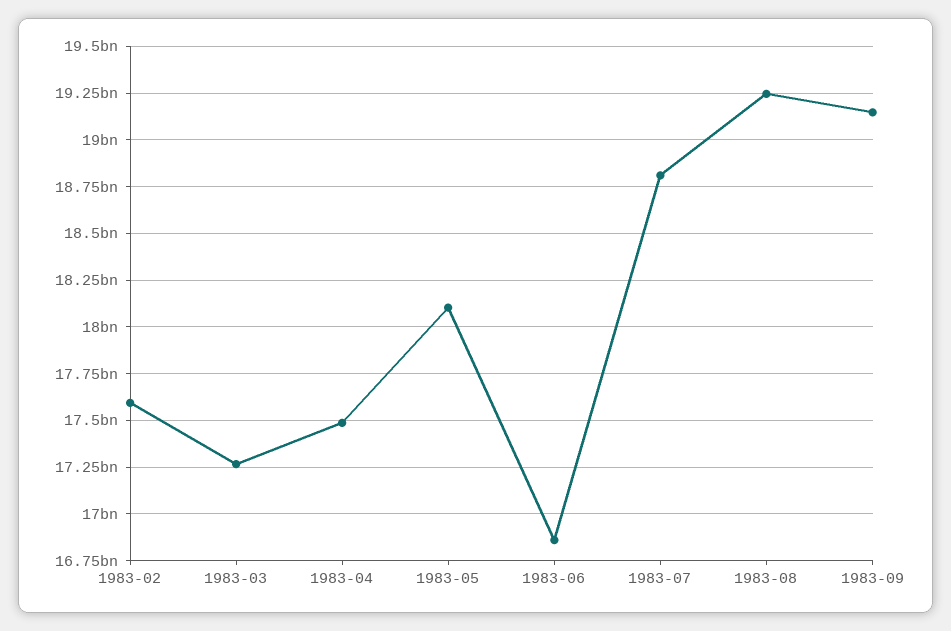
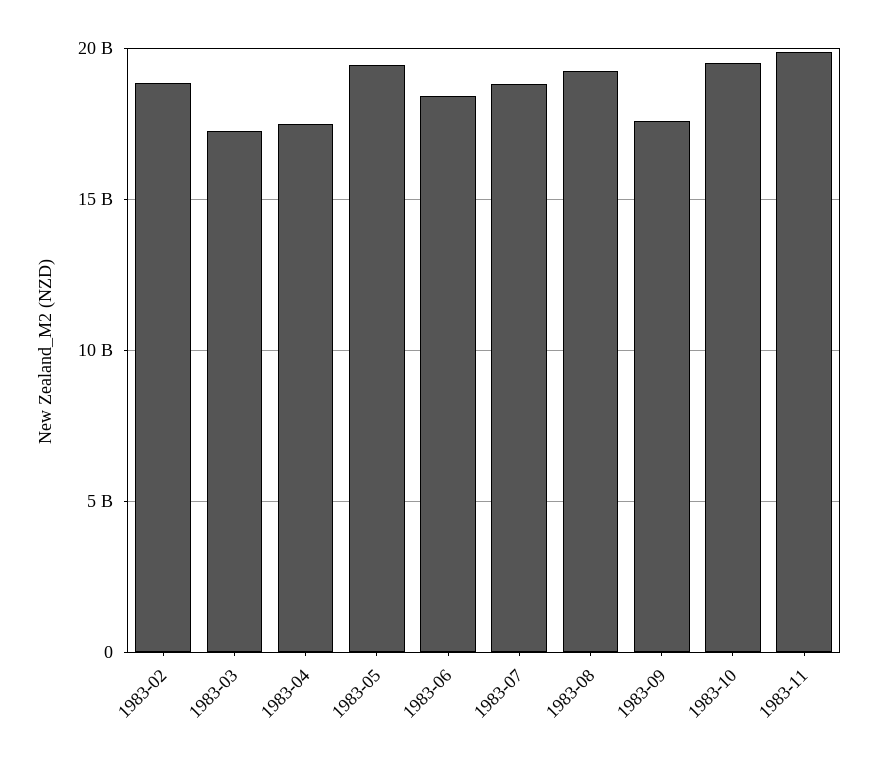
1983-02: 17600000000 -> 19000000000
1983-05: 18100000000 -> 19500000000
1983-06: 16850000000 -> 18500000000
1983-09: 19150000000 -> 17500000000
1983-10: none -> 19500000000
1983-11: none -> 20000000000

